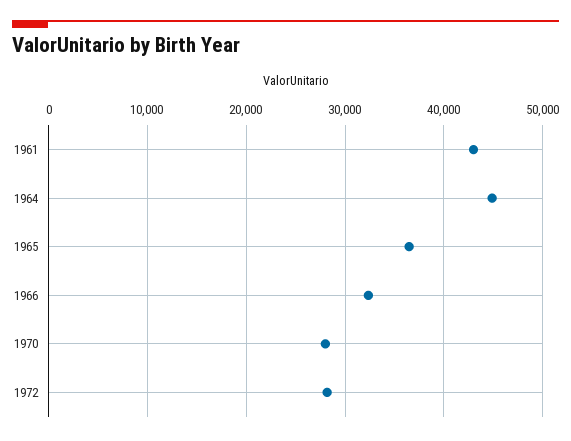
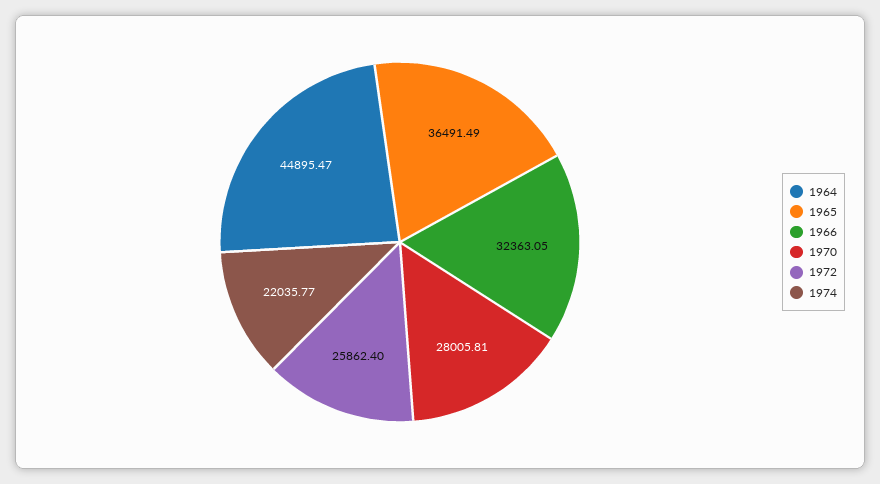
1961: 43000 -> none
1972: 28000 -> 25862.4
1974: none -> 22035.77

